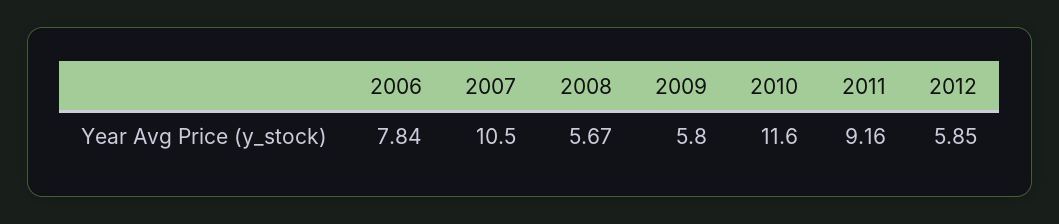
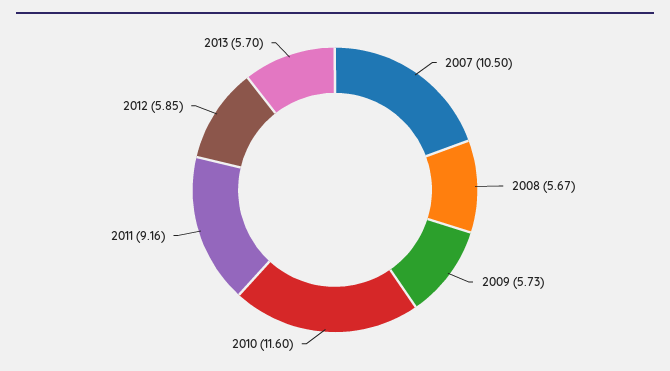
2006: 7.84 -> none
2009: 5.8 -> 5.73
2013: none -> 5.7

